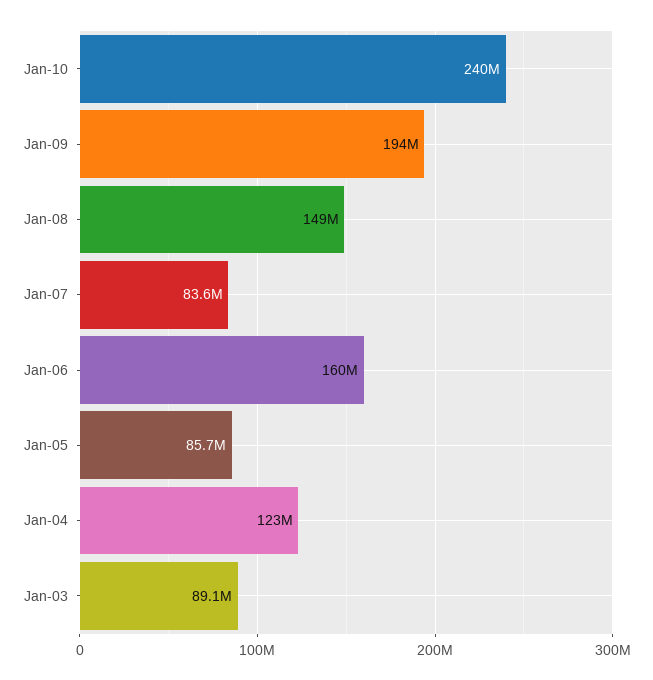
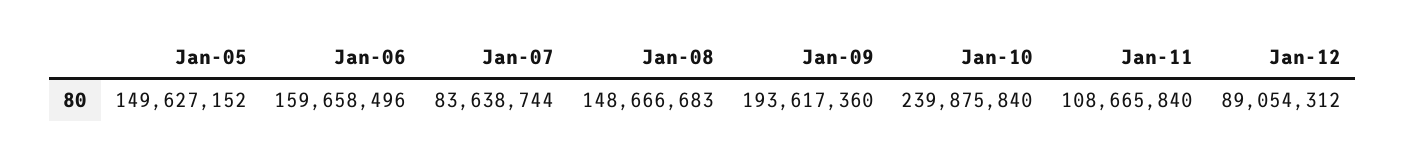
Jan-05: 85700000 -> 149627152
Jan-04: 123000000 -> none
Jan-03: 89100000 -> none
Jan-11: none -> 108665840
Jan-12: none -> 89054312

